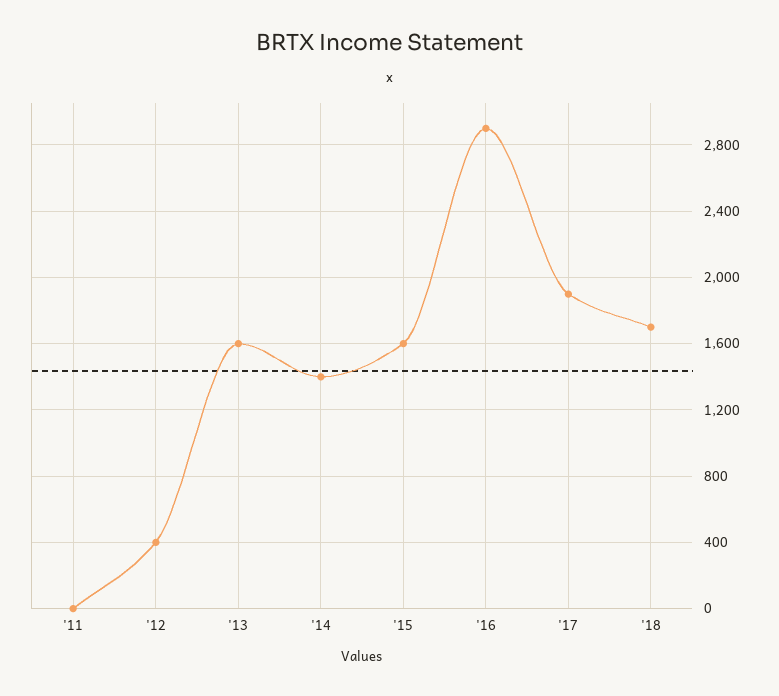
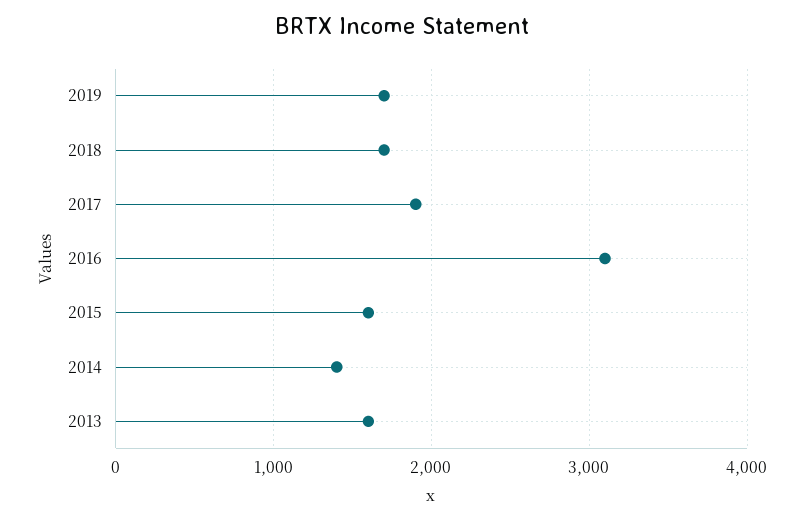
'11: 0 -> none
'12: 400 -> none
'16: 2900 -> 3100
2019: none -> 1700

